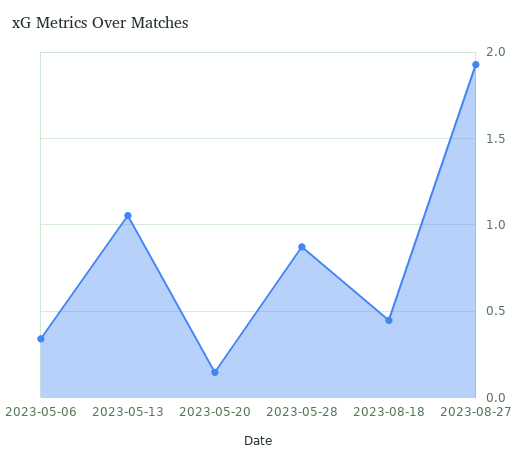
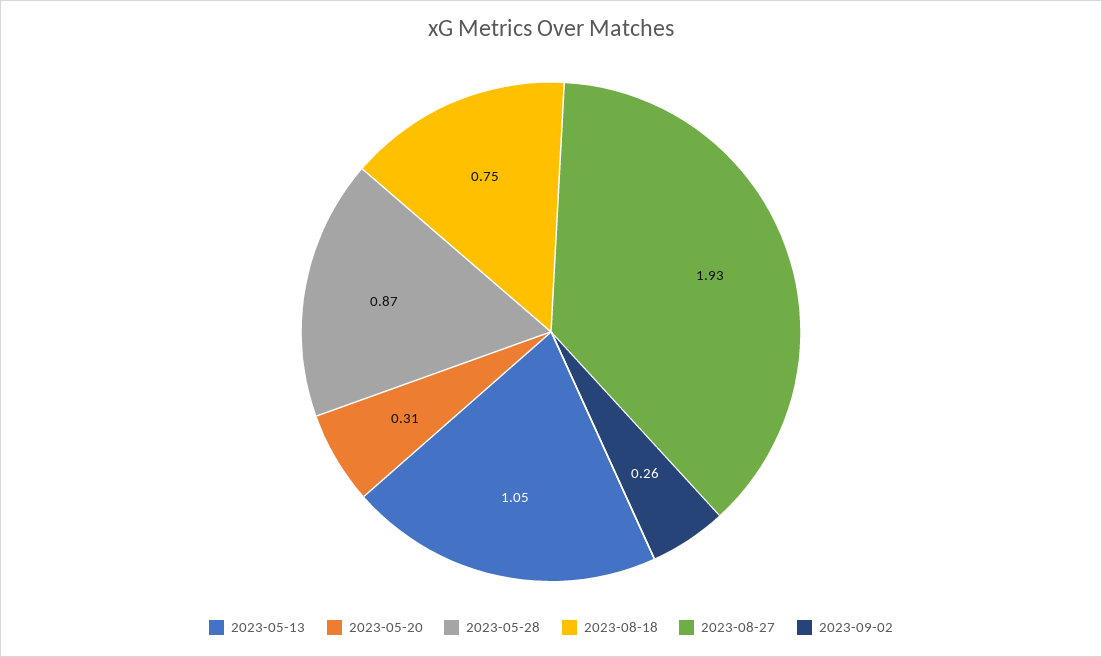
2023-05-06: 0.35 -> none
2023-05-20: 0.15 -> 0.31
2023-08-18: 0.45 -> 0.75
2023-09-02: none -> 0.26

